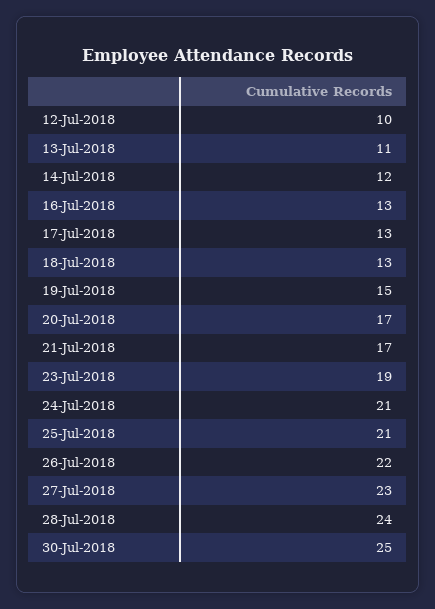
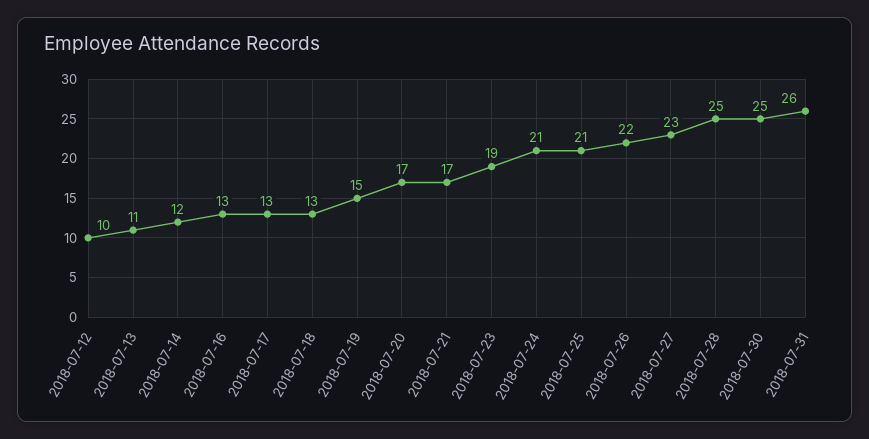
28-Jul-2018: 24 -> 25
2018-07-31: none -> 26

